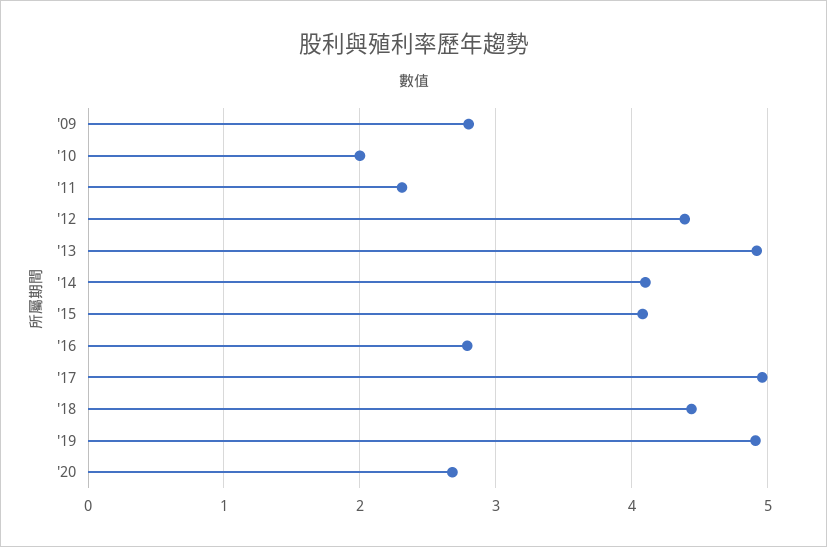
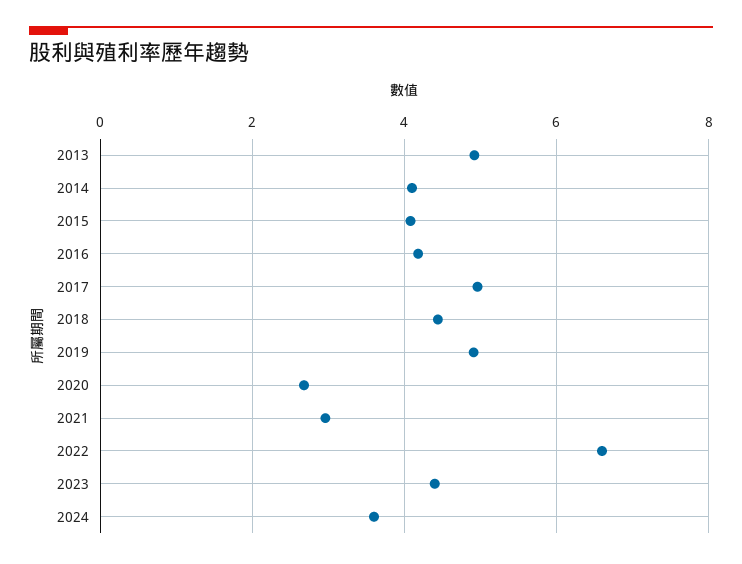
'09: 2.8 -> none
'10: 2 -> none
'11: 2.3 -> none
'12: 4.4 -> none
'16: 2.8 -> 4.2
2021: none -> 3
2022: none -> 6.6
2023: none -> 4.4
2024: none -> 3.6

